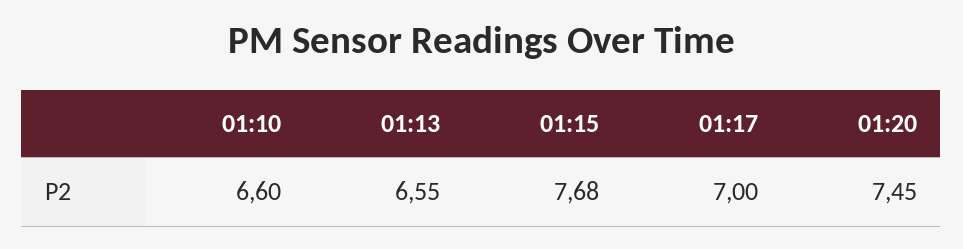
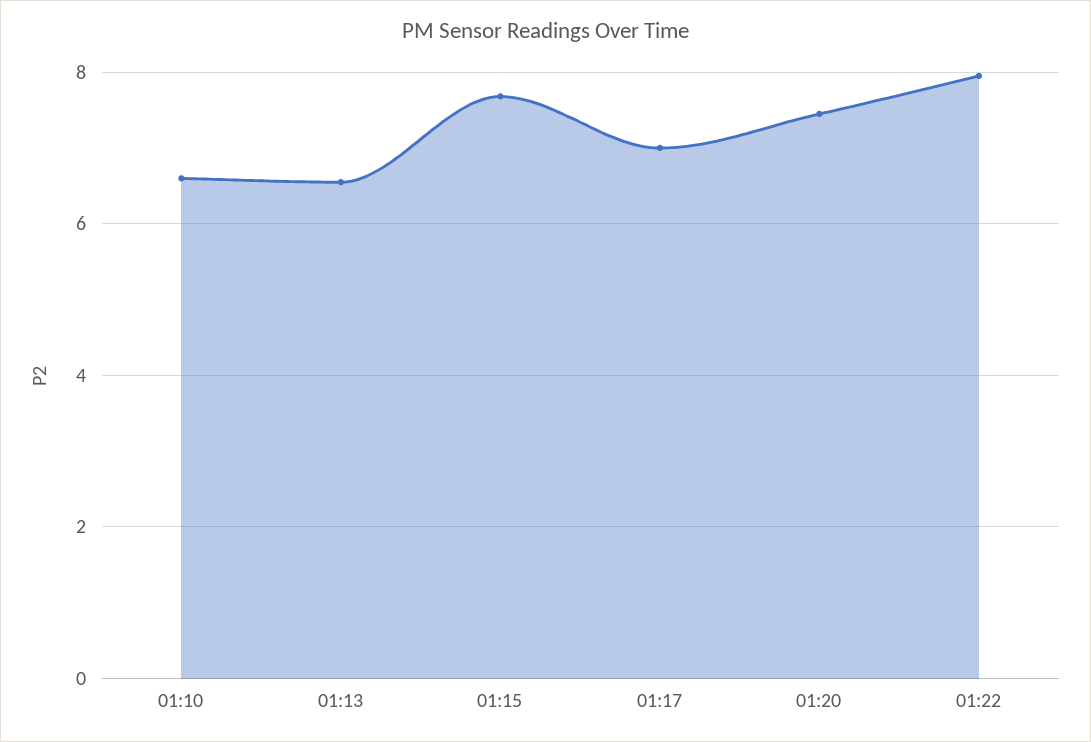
01:22: none -> 8

